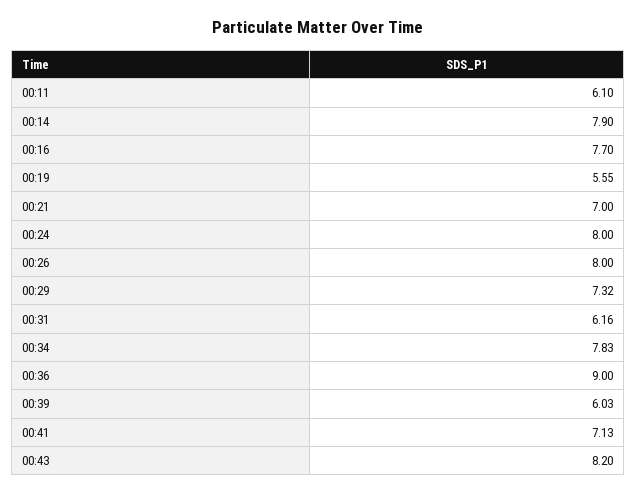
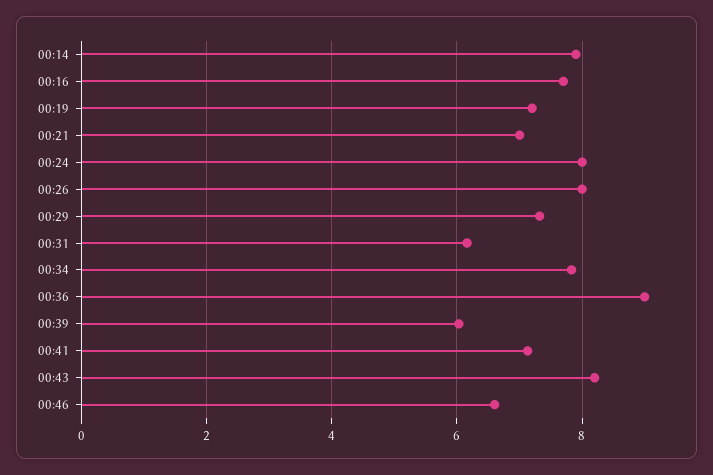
00:11: 6.1 -> none
00:19: 5.55 -> 7.2
00:46: none -> 6.6

